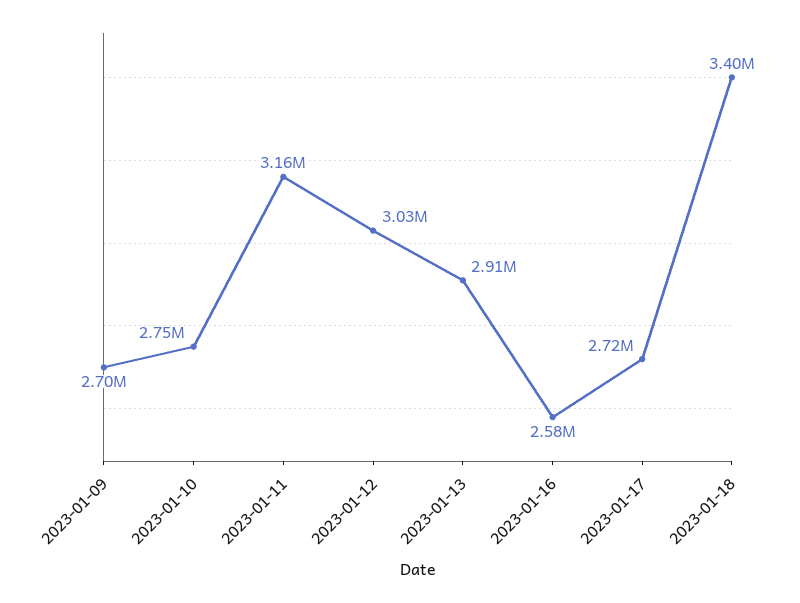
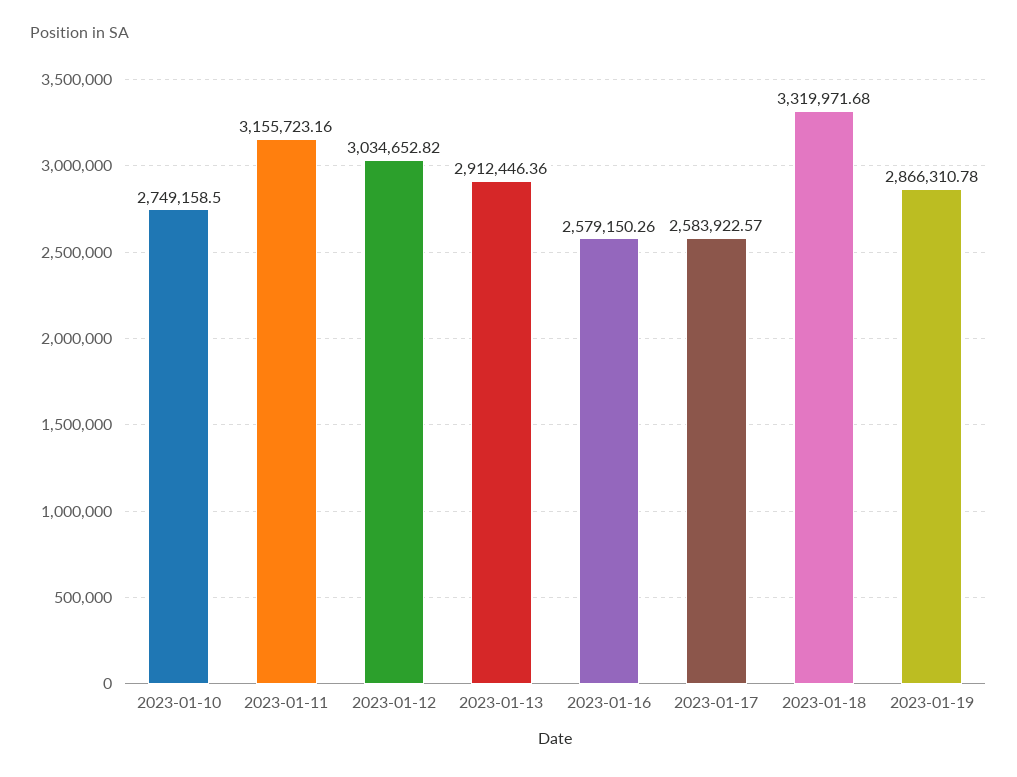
2023-01-09: 2700000 -> none
2023-01-17: 2720000 -> 2583922.57
2023-01-18: 3400000 -> 3319971.68
2023-01-19: none -> 2866310.78

